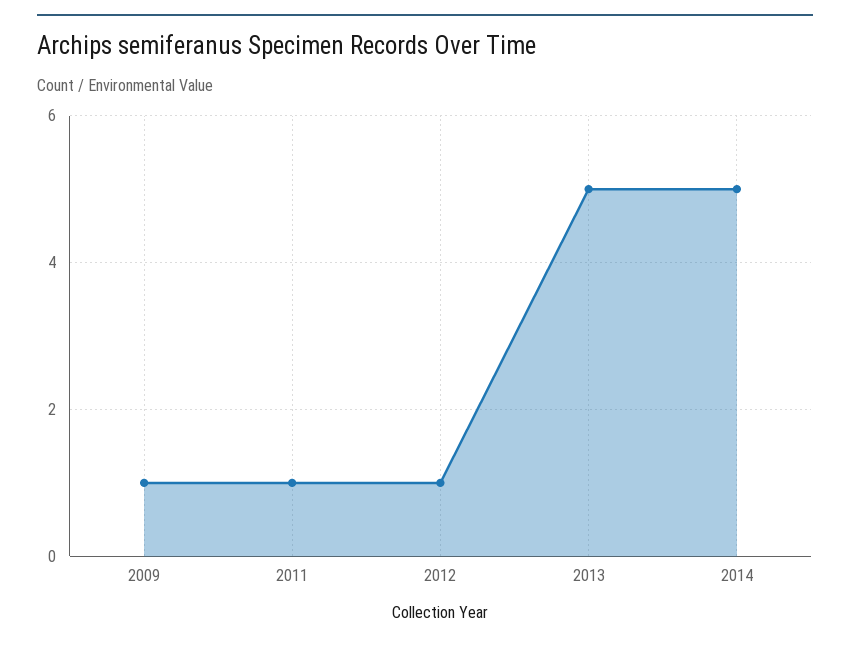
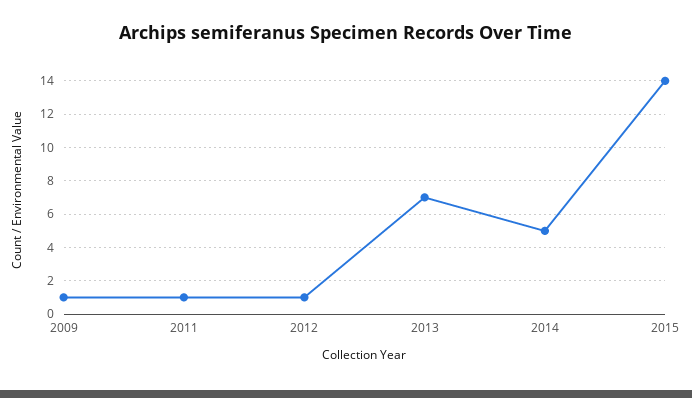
2013: 5 -> 7
2015: none -> 14

